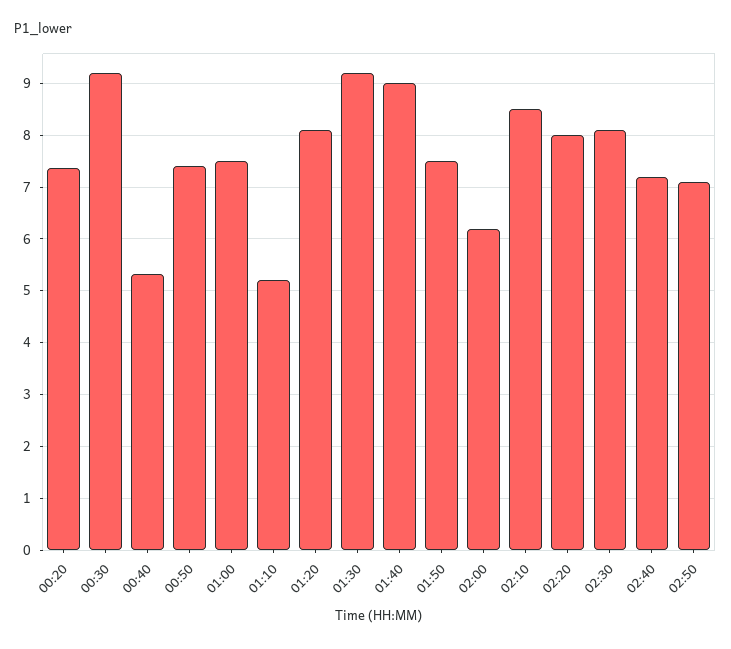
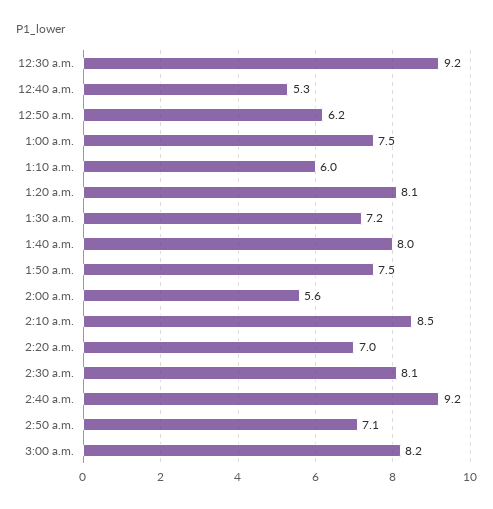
00:20: 7.4 -> none
00:50: 7.4 -> 6.2
01:10: 5.2 -> 6
01:30: 9.2 -> 7.2
01:40: 9 -> 8
02:00: 6.2 -> 5.6
02:20: 8 -> 7
02:40: 7.2 -> 9.2
3:00 a.m.: none -> 8.2

